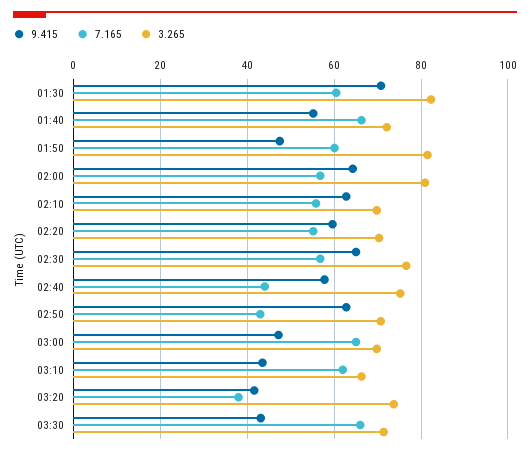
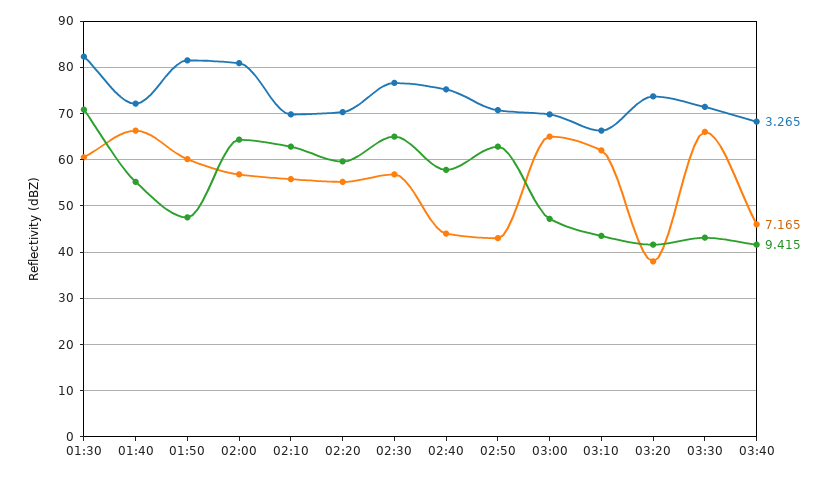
3.265, 03:40: none -> 68
7.165, 03:40: none -> 46
9.415, 03:40: none -> 42

